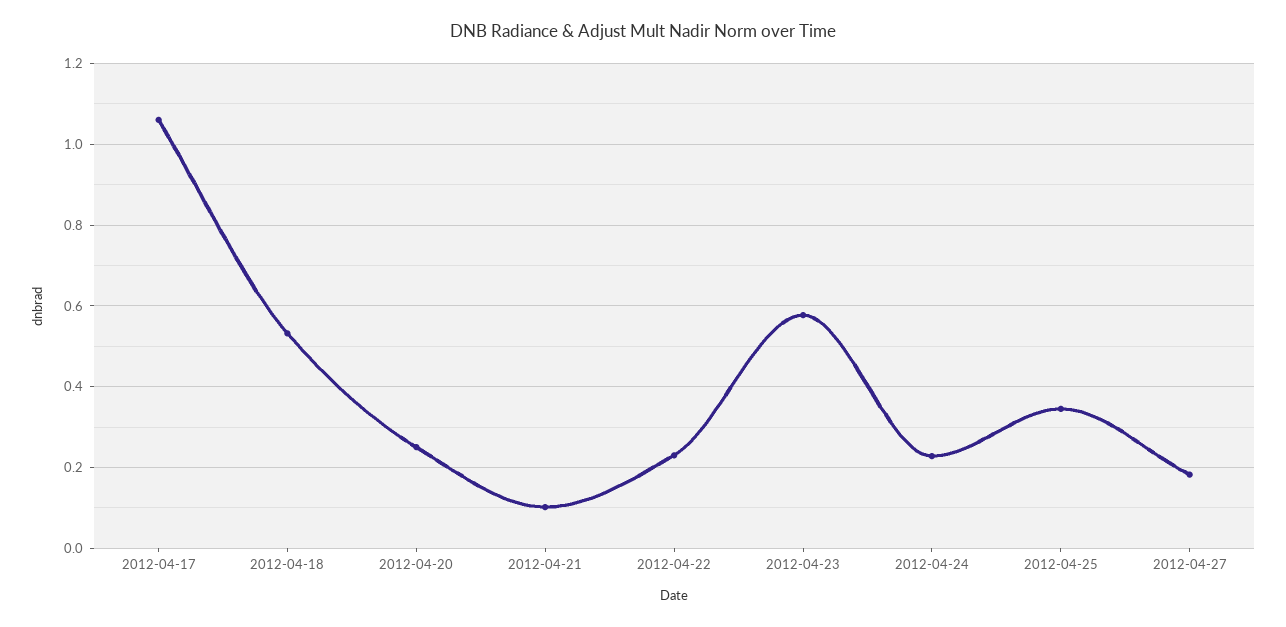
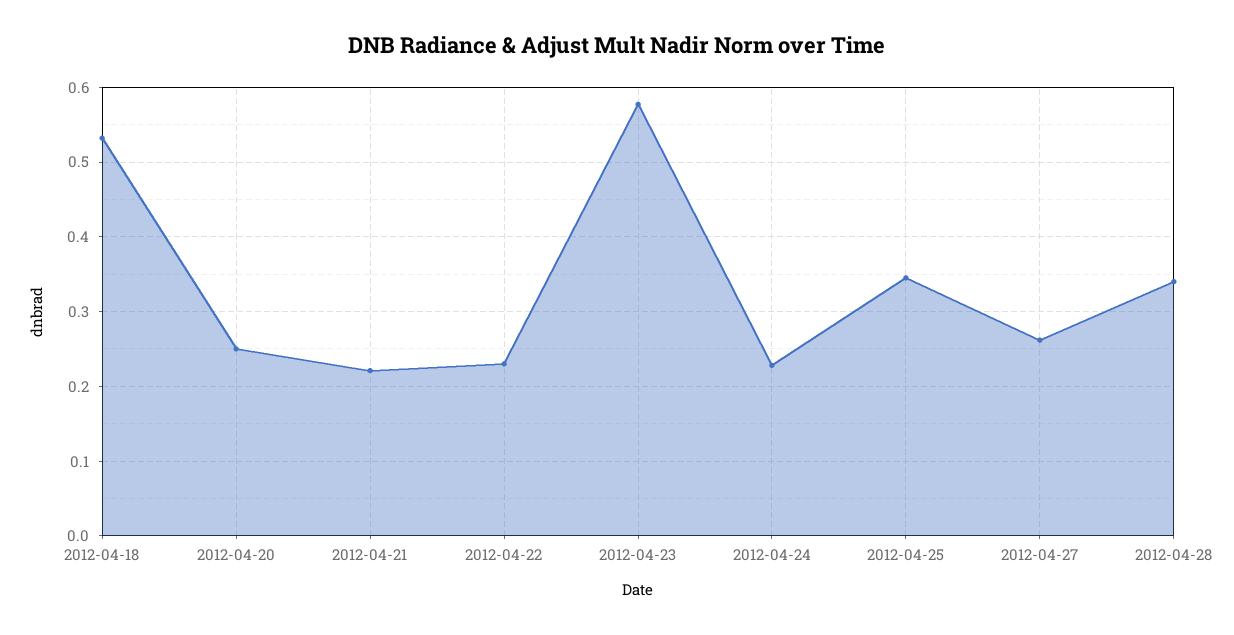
2012-04-17: 1.06 -> none
2012-04-21: 0.1 -> 0.22
2012-04-27: 0.18 -> 0.26
2012-04-28: none -> 0.34

